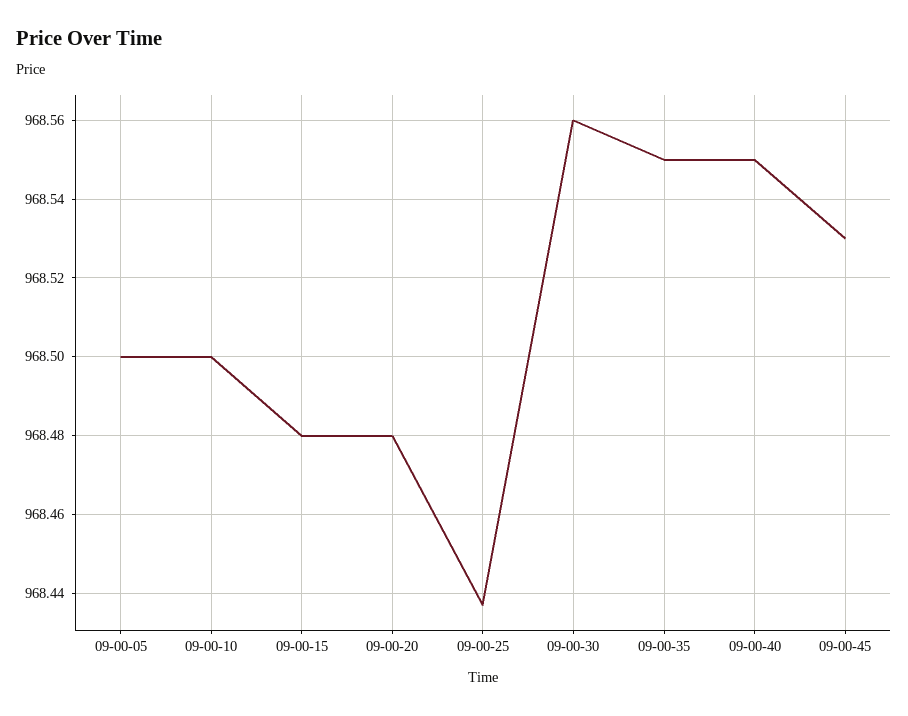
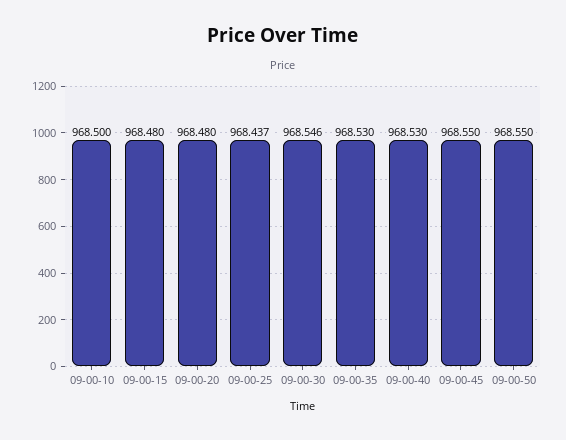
09-00-05: 968.5 -> none
09-00-30: 968.56 -> 968.546
09-00-35: 968.55 -> 968.53
09-00-40: 968.55 -> 968.53
09-00-45: 968.53 -> 968.55
09-00-50: none -> 968.55

